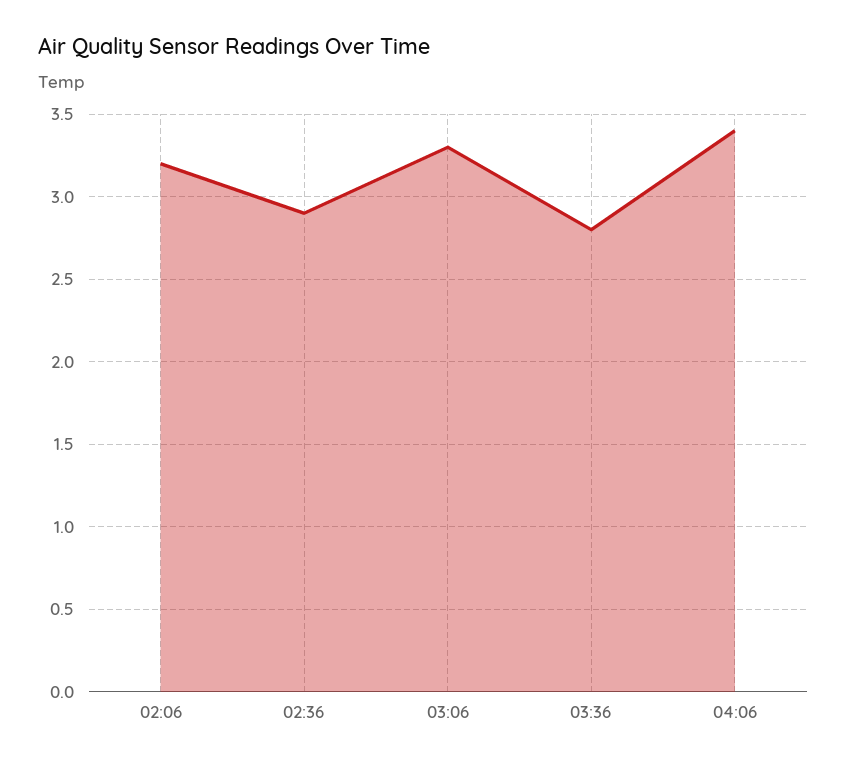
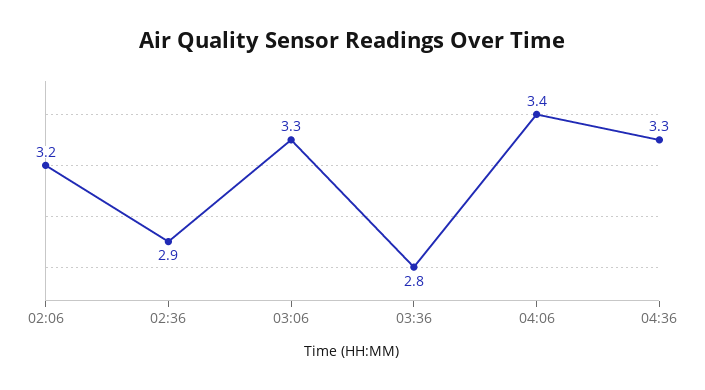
04:36: none -> 3.3

